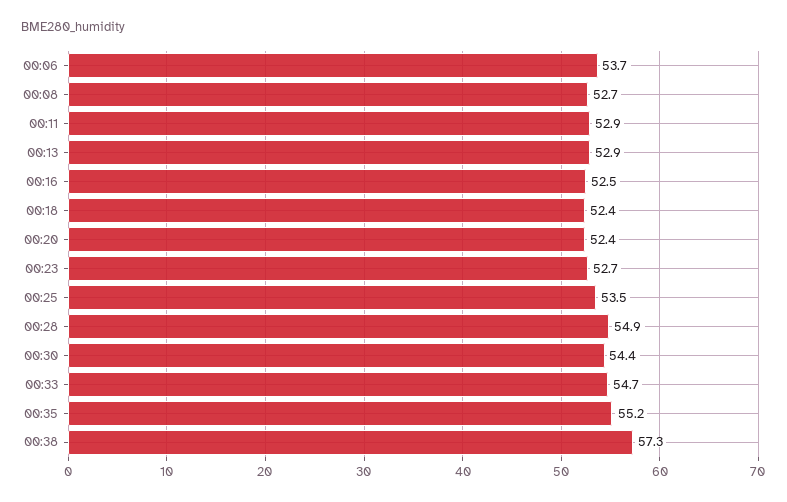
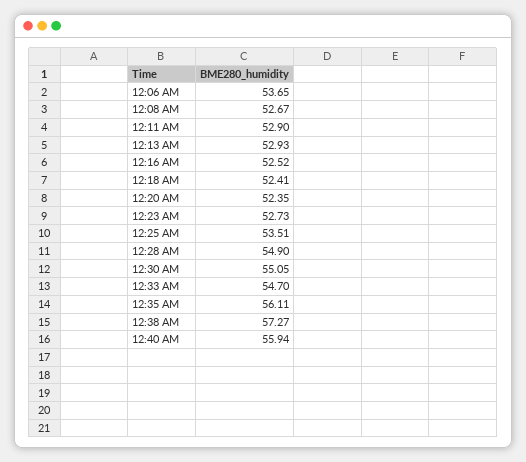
00:30: 54.4 -> 55.05
00:35: 55.2 -> 56.11
12:40 AM: none -> 55.94

